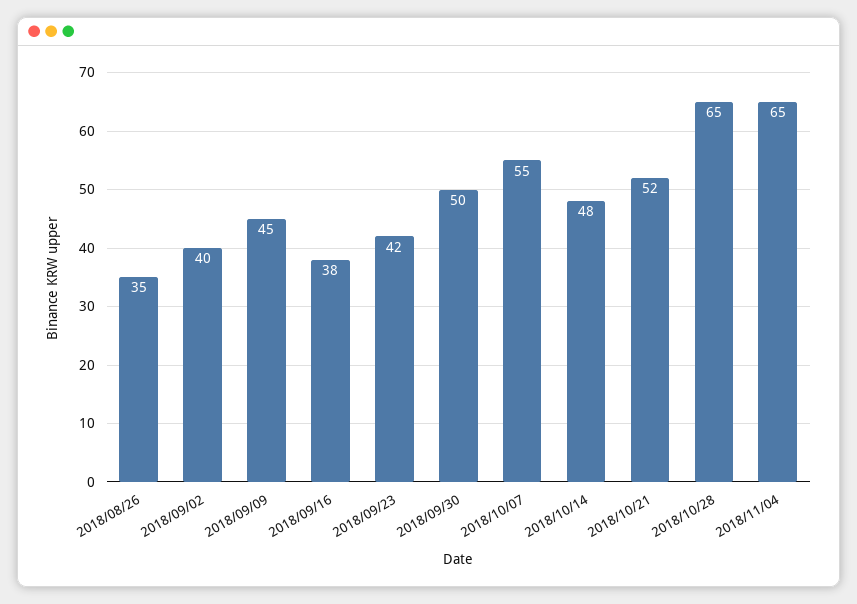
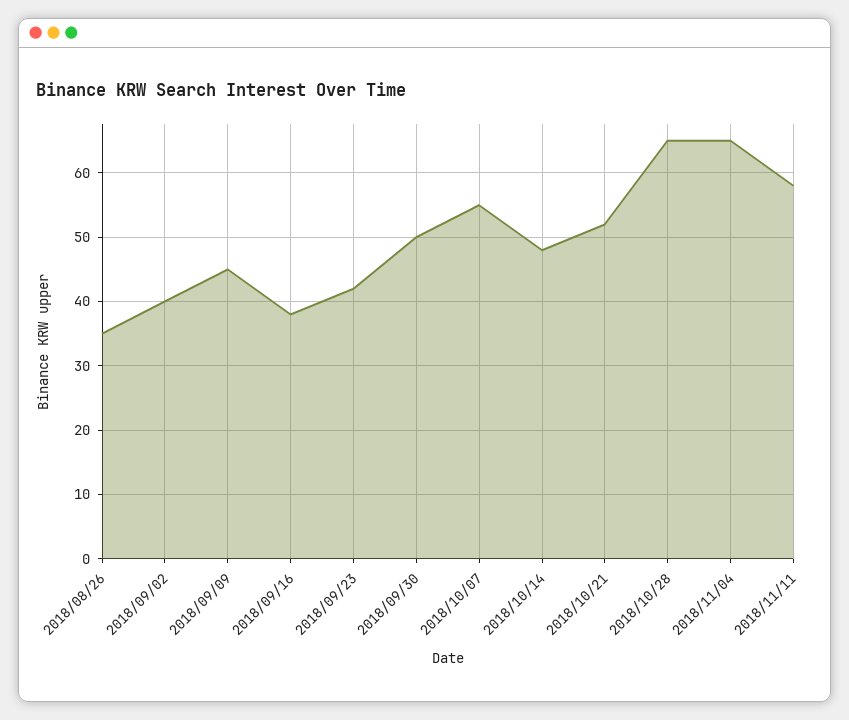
2018/11/11: none -> 58

